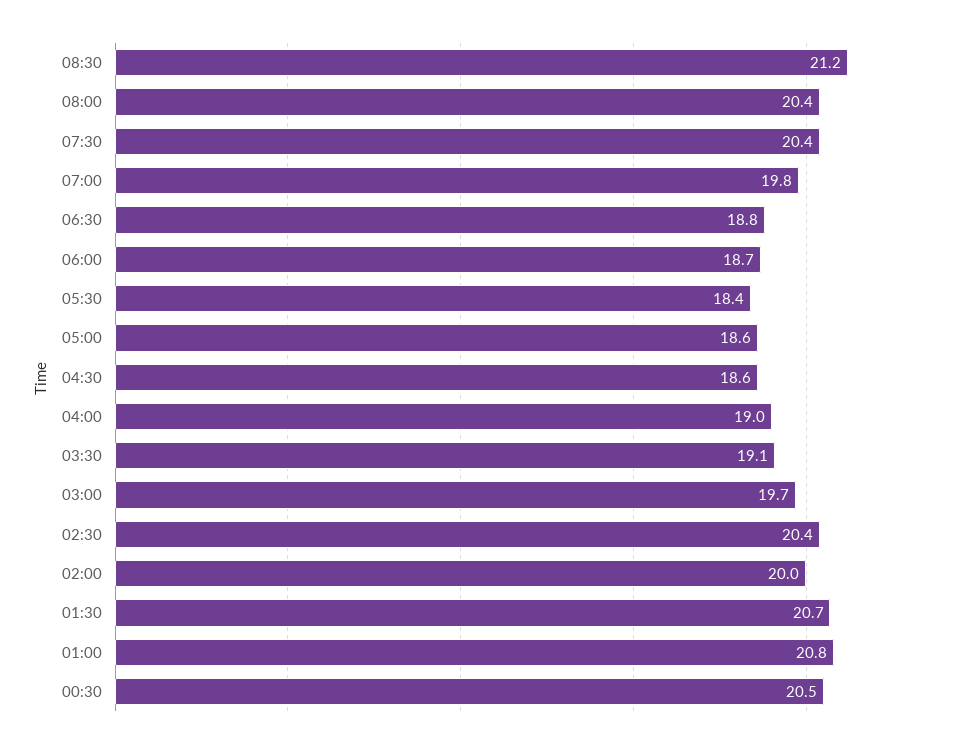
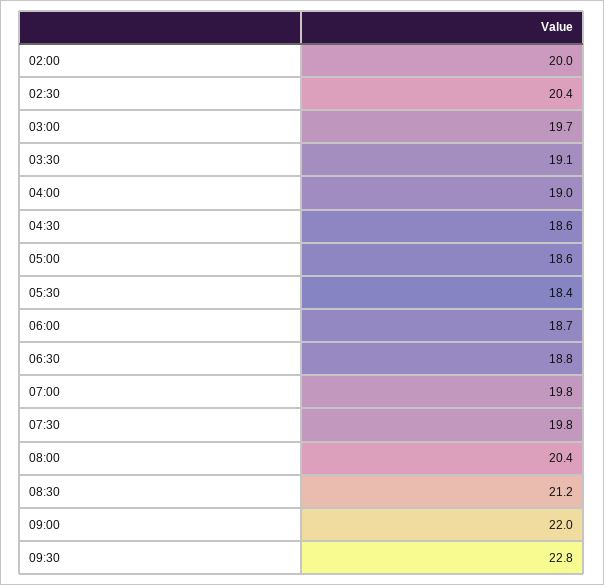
07:30: 20.4 -> 19.8
01:30: 20.7 -> none
01:00: 20.8 -> none
00:30: 20.5 -> none
09:00: none -> 22
09:30: none -> 22.8

